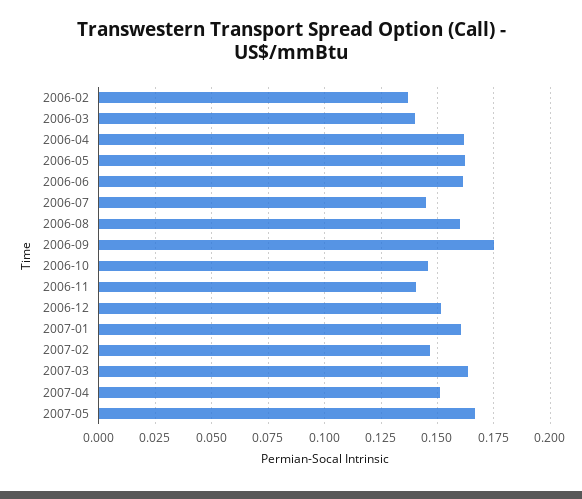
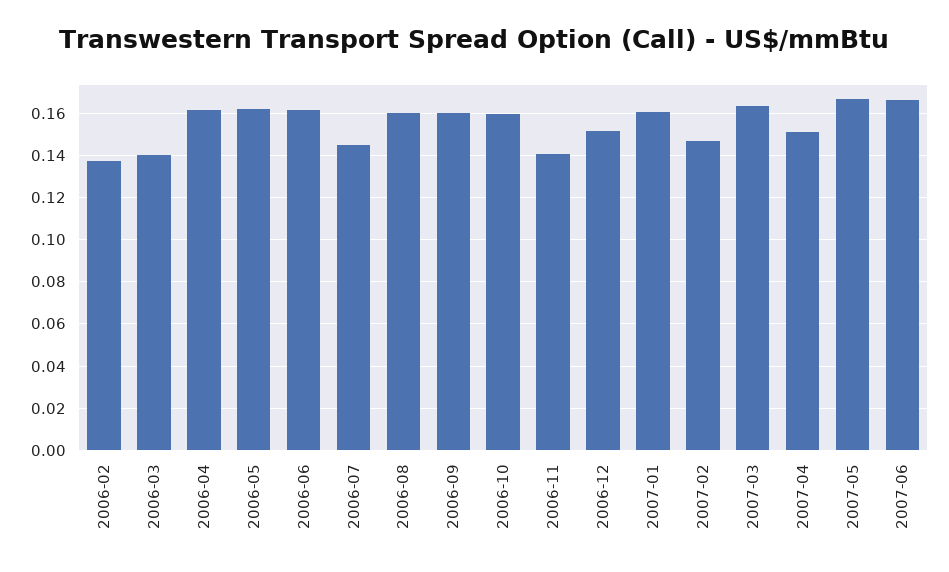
2006-09: 0.175 -> 0.16
2006-10: 0.145 -> 0.16
2007-06: none -> 0.165

